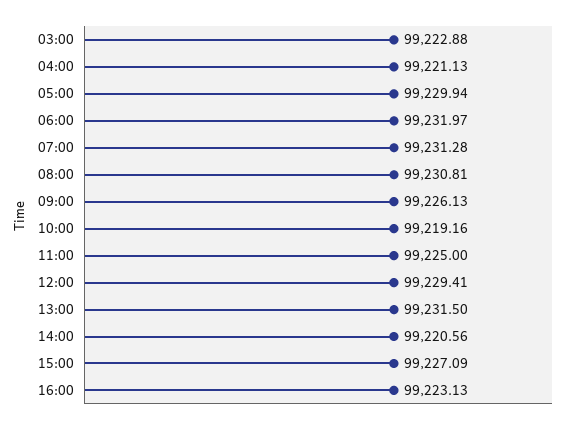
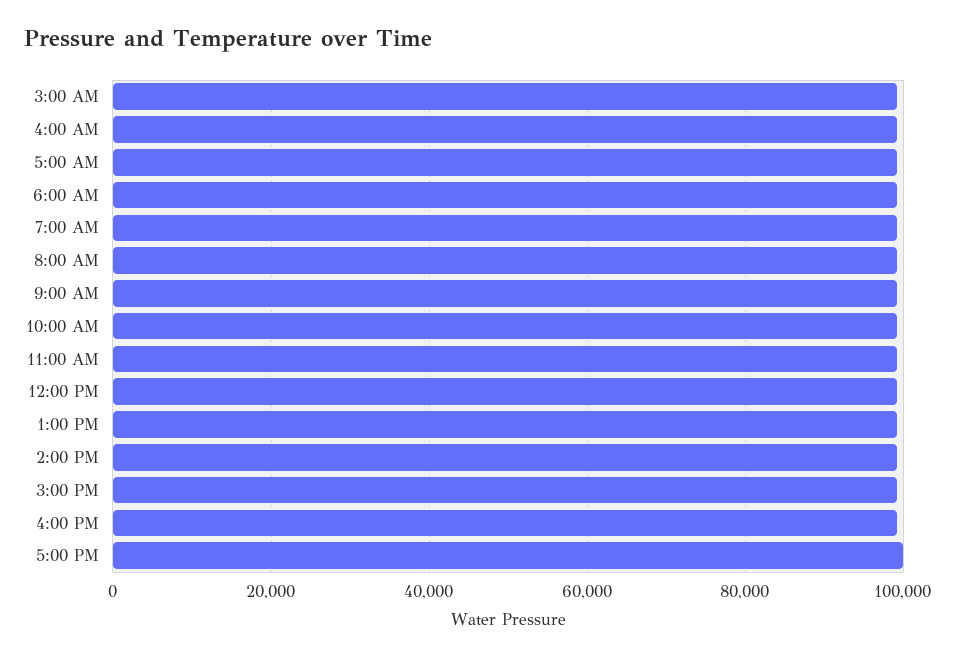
5:00 PM: none -> 100000

